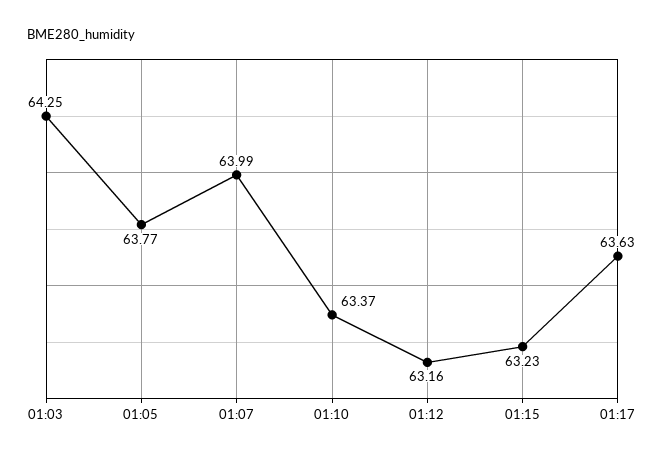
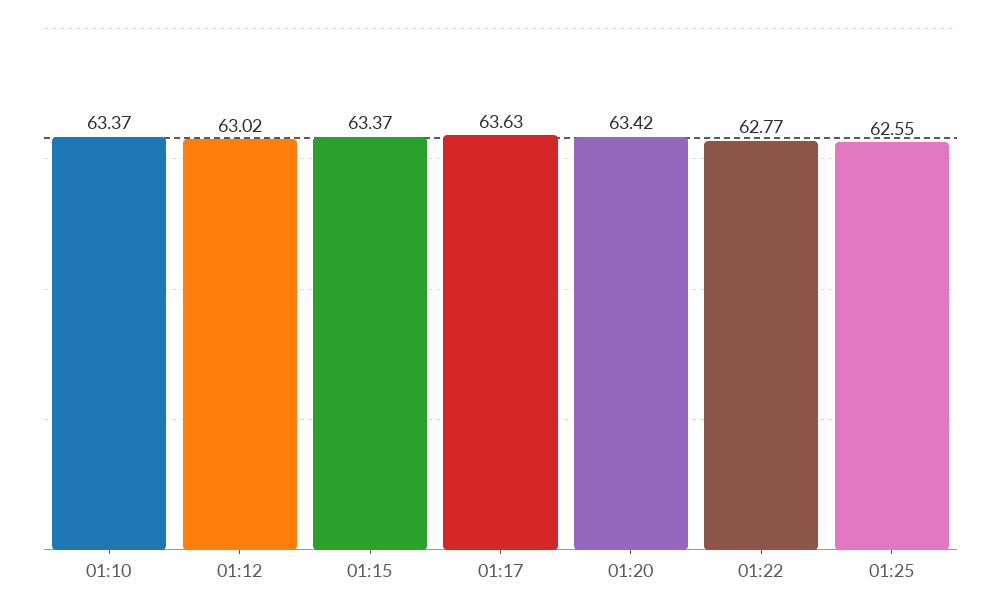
01:03: 64.25 -> none
01:05: 63.77 -> none
01:07: 63.99 -> none
01:12: 63.16 -> 63.02
01:15: 63.23 -> 63.37
01:20: none -> 63.42
01:22: none -> 62.77
01:25: none -> 62.55

